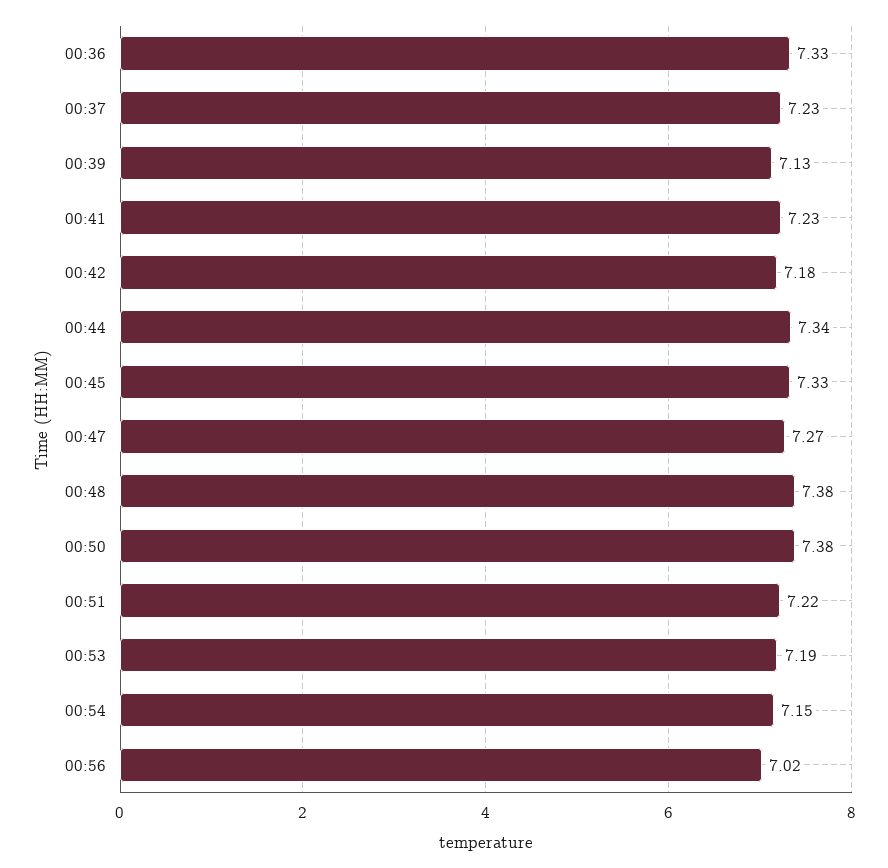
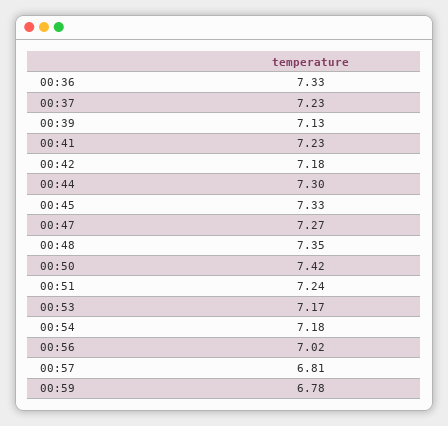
00:44: 7.34 -> 7.3
00:48: 7.38 -> 7.35
00:50: 7.38 -> 7.42
00:51: 7.22 -> 7.24
00:53: 7.19 -> 7.17
00:54: 7.15 -> 7.18
00:57: none -> 6.81
00:59: none -> 6.78

